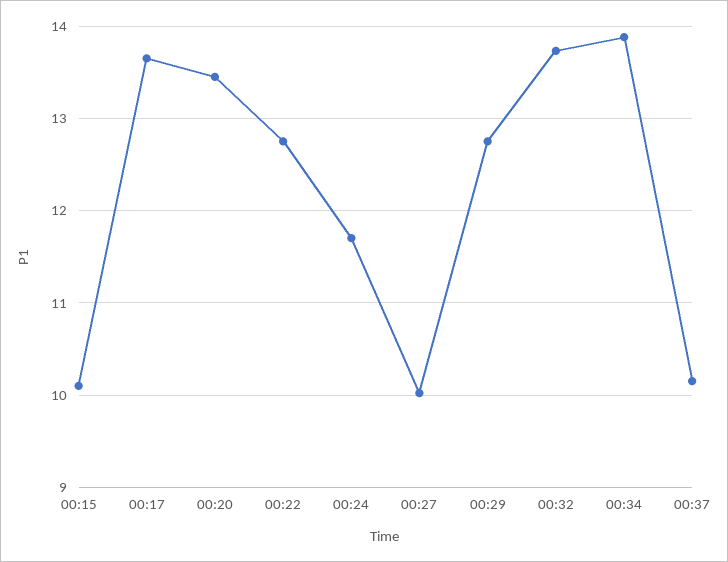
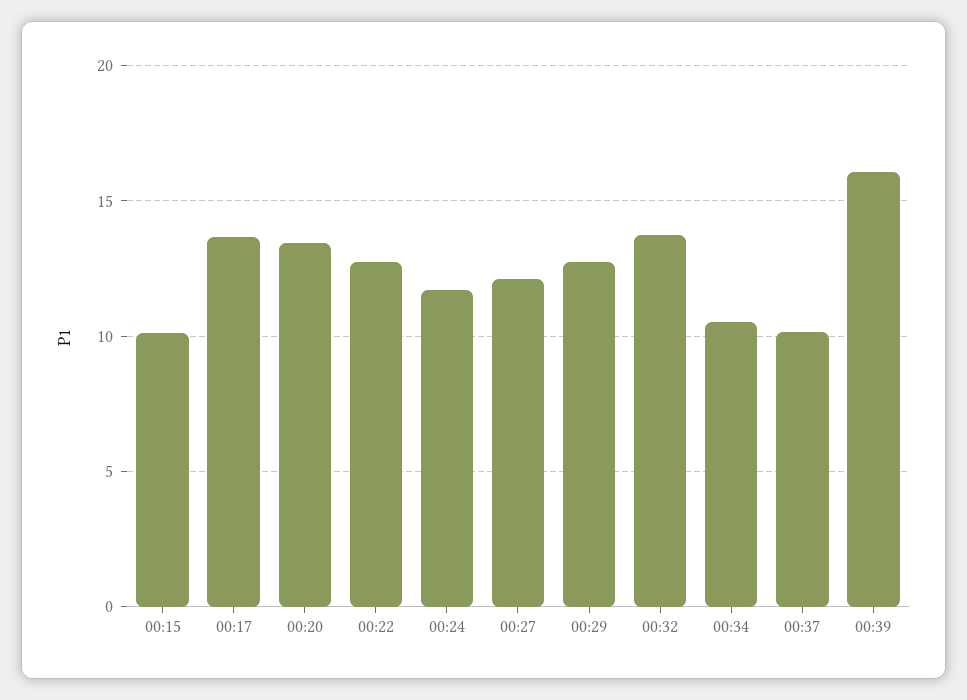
00:27: 10 -> 12
00:34: 13.9 -> 10.5
00:39: none -> 16

